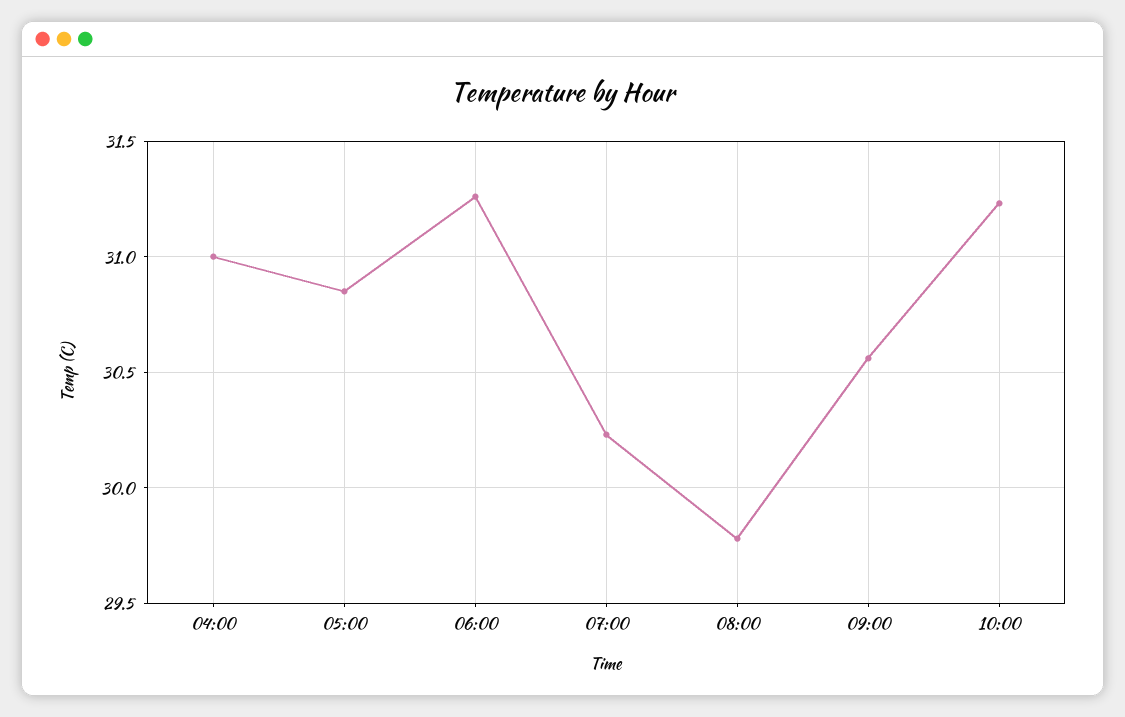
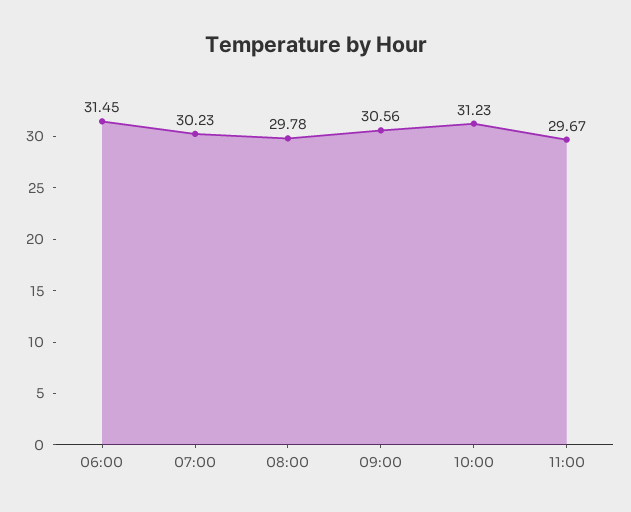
04:00: 31 -> none
05:00: 30.85 -> none
06:00: 31.25 -> 31.45
11:00: none -> 29.67

